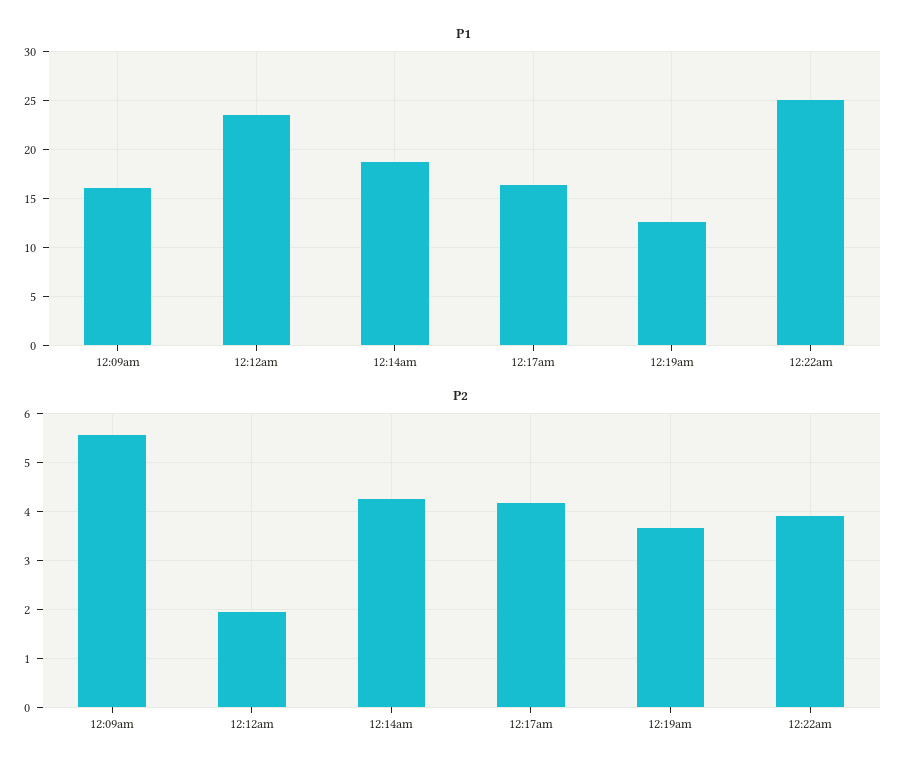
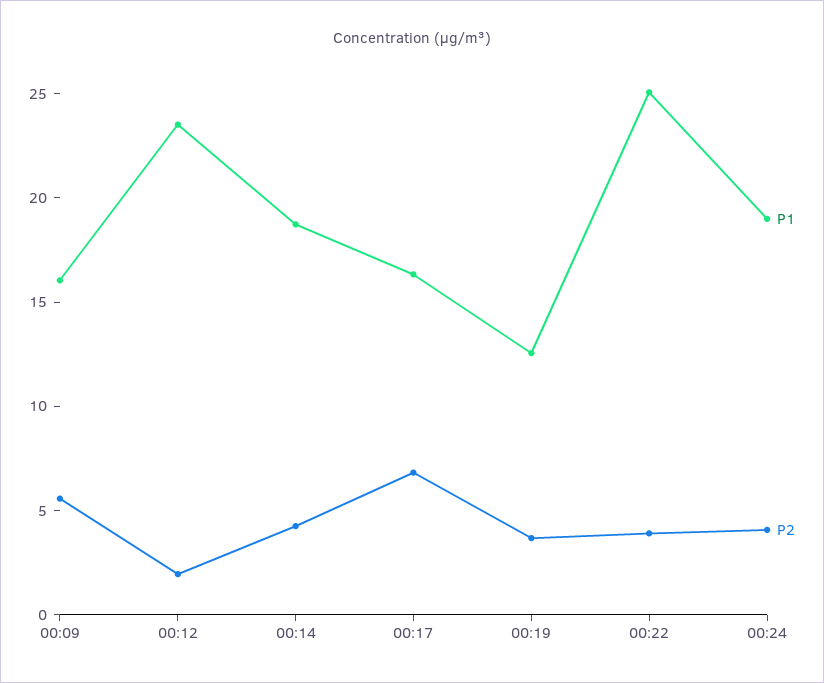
P2, 12:17am: 4.2 -> 7
P1, 00:24: none -> 19
P2, 00:24: none -> 4

